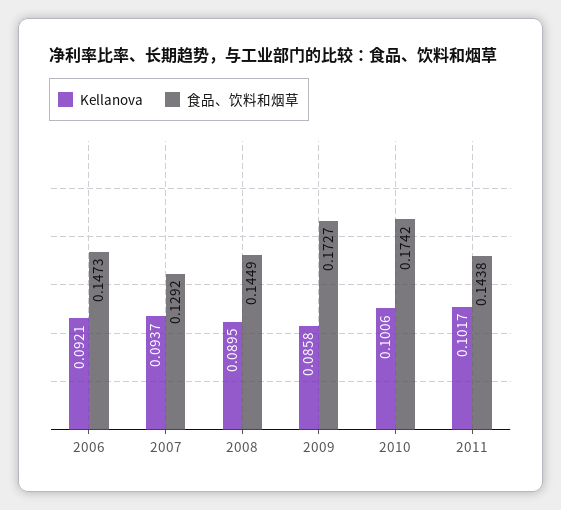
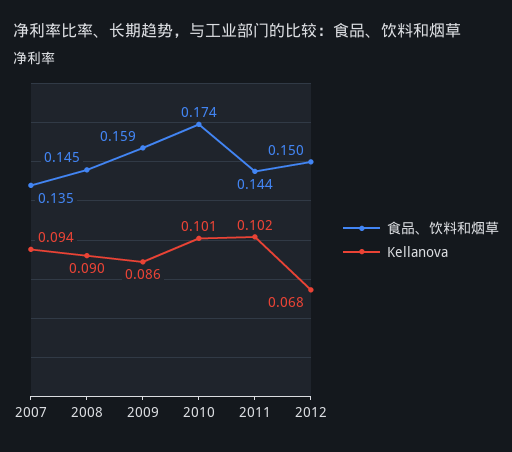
Kellanova, 2006: 0.0921 -> none
食品、饮料和烟草, 2006: 0.1473 -> none
食品、饮料和烟草, 2007: 0.1292 -> 0.135
食品、饮料和烟草, 2009: 0.1727 -> 0.159
食品、饮料和烟草, 2012: none -> 0.15
Kellanova, 2012: none -> 0.068

